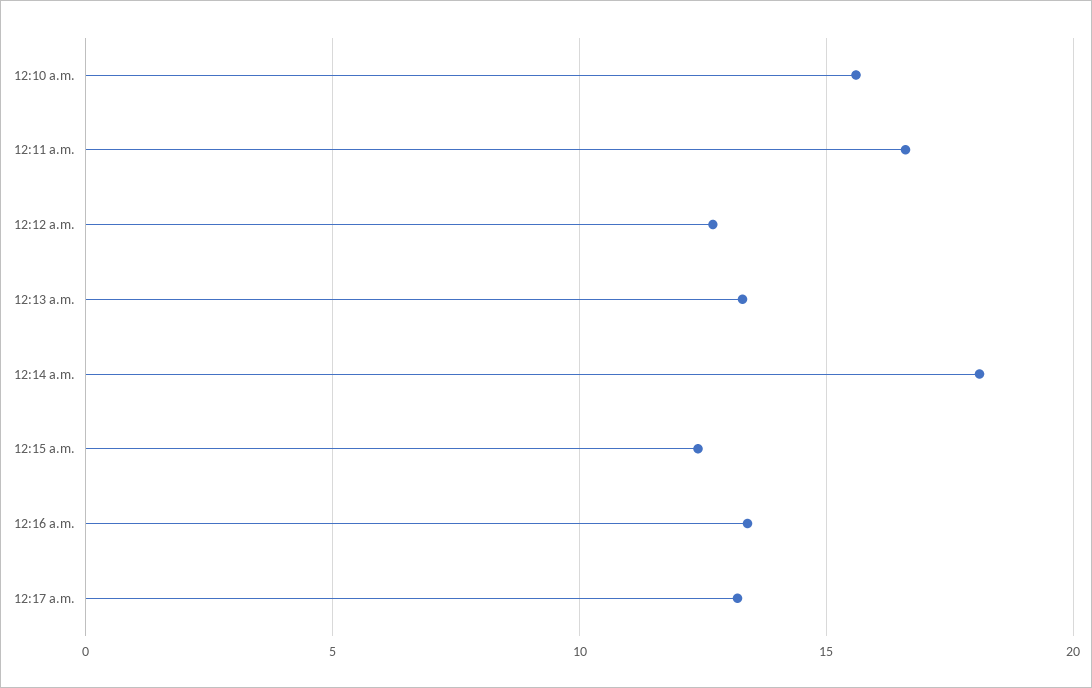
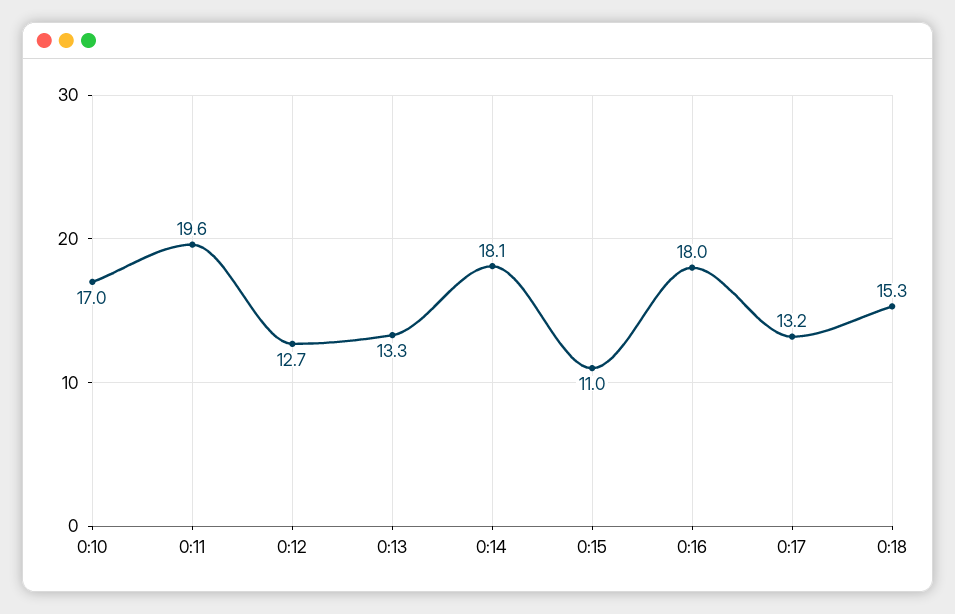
12:10 a.m.: 15.5 -> 17
12:11 a.m.: 16.5 -> 19.6
12:15 a.m.: 12.5 -> 11
12:16 a.m.: 13.5 -> 18
0:18: none -> 15.3

